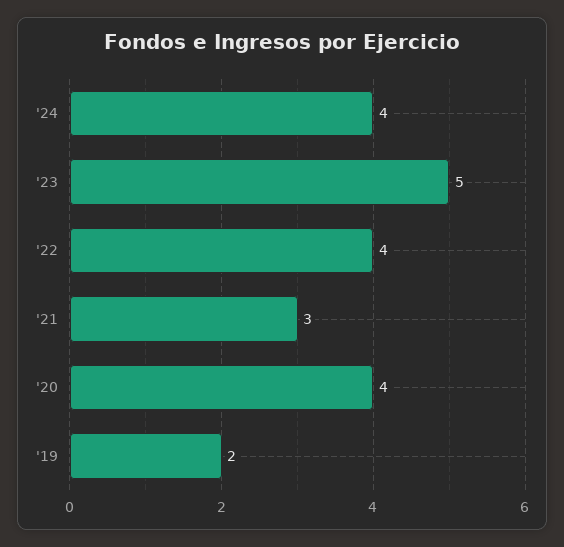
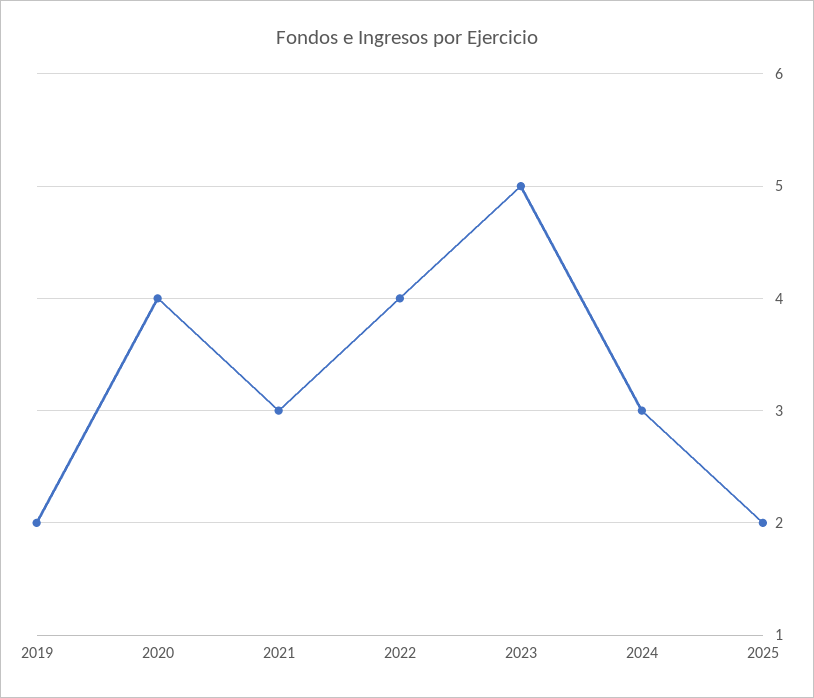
'24: 4 -> 3
2025: none -> 2

